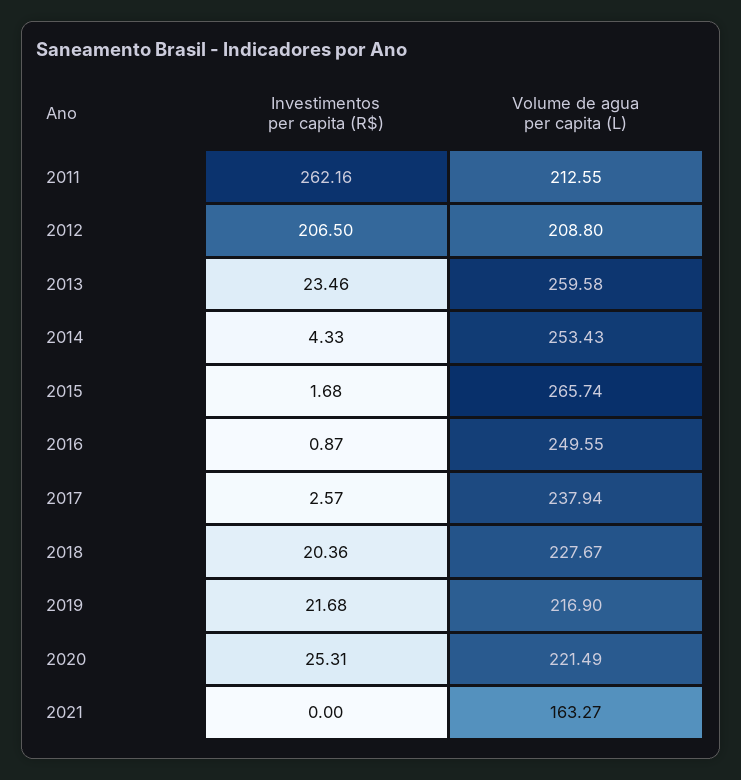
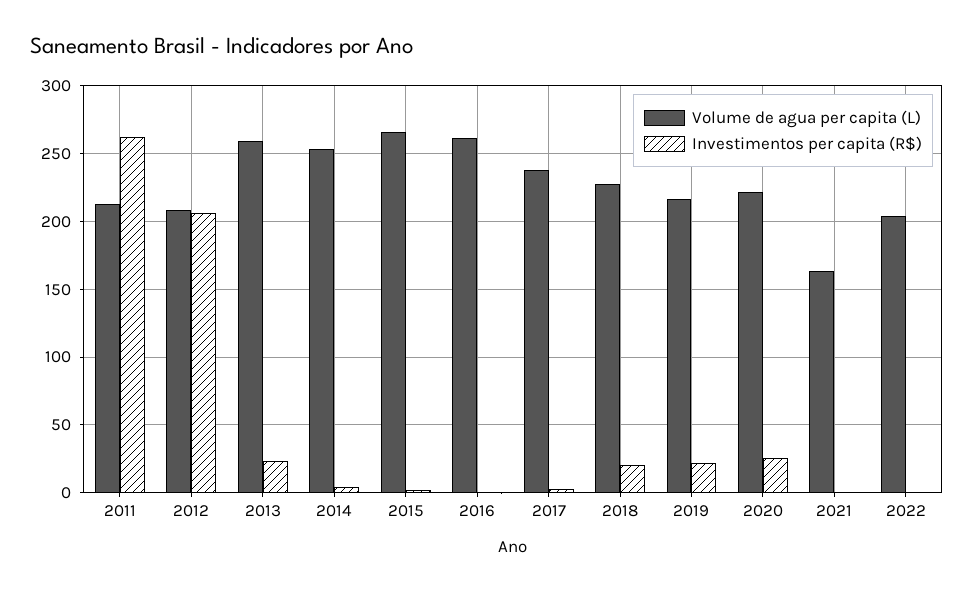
Volume de agua per capita (L), 2016: 249.55 -> 260
Volume de agua per capita (L), 2022: none -> 205
Investimentos per capita (R$), 2022: none -> 0

